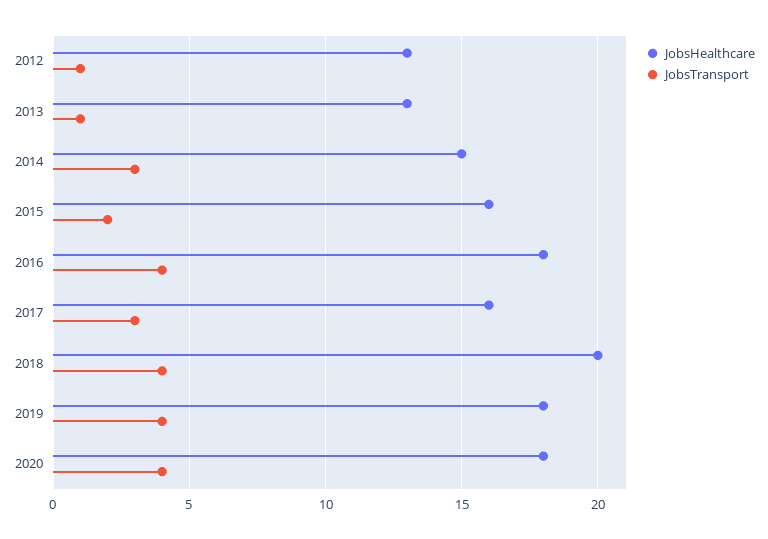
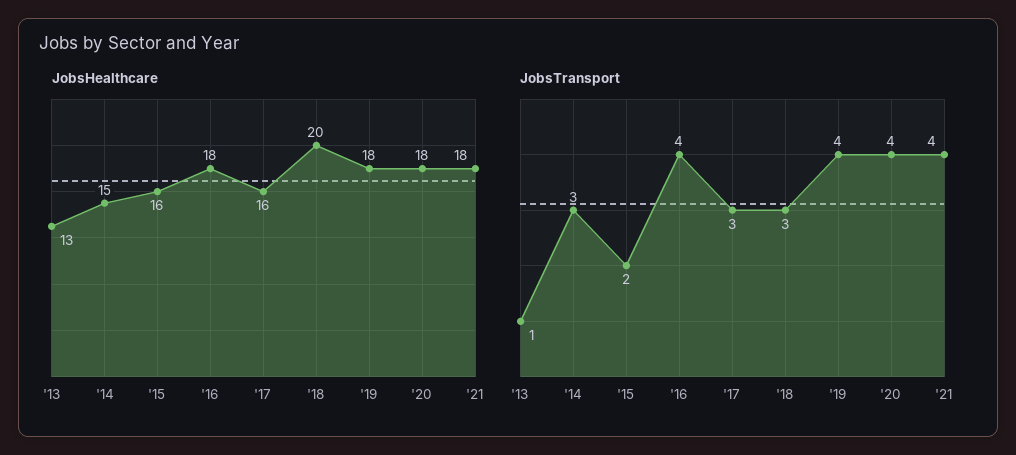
JobsHealthcare, 2012: 13 -> none
JobsTransport, 2012: 1 -> none
JobsTransport, 2018: 4 -> 3
JobsHealthcare, '21: none -> 18
JobsTransport, '21: none -> 4

